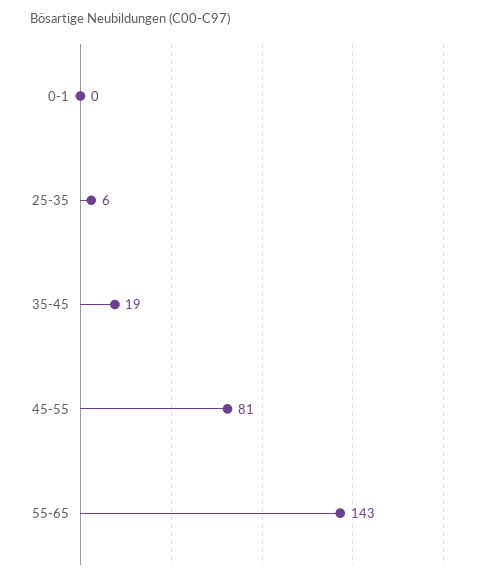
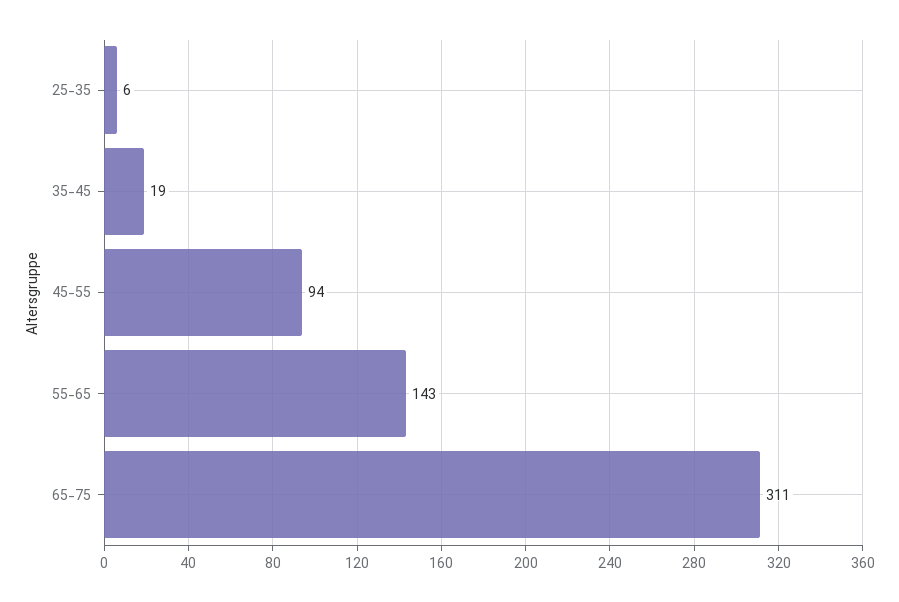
0-1: 0 -> none
45-55: 81 -> 94
65-75: none -> 311

